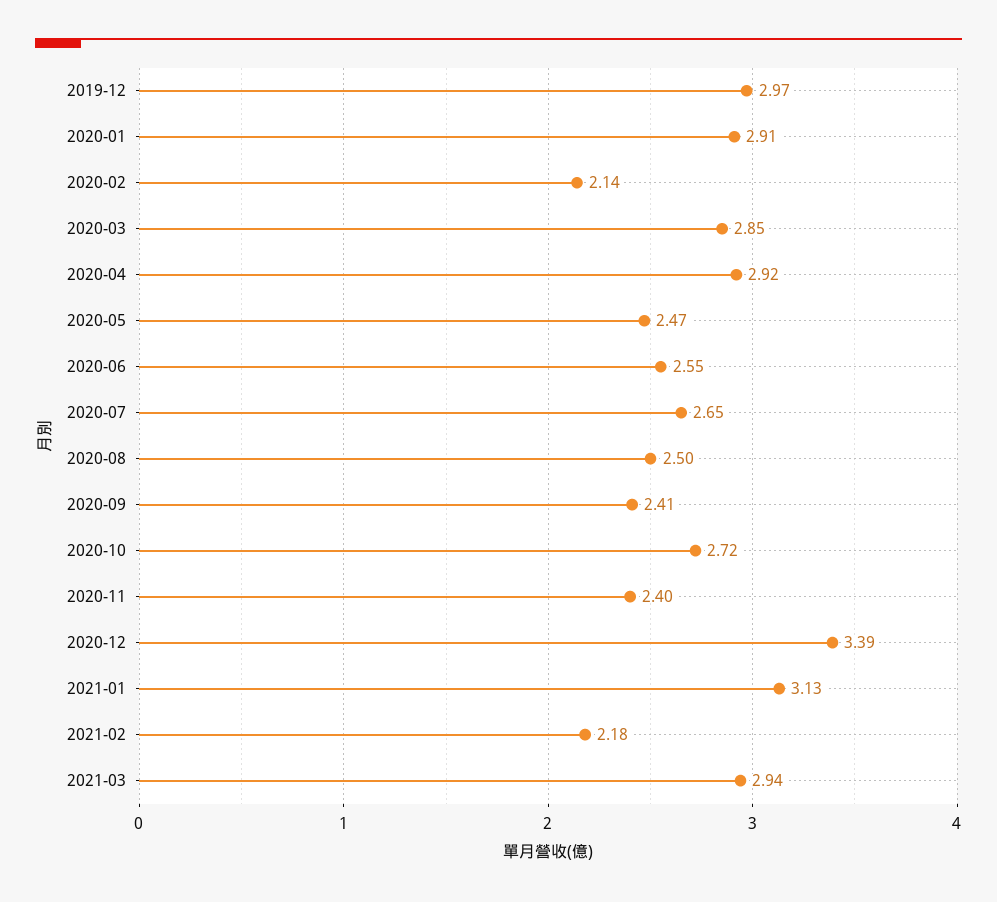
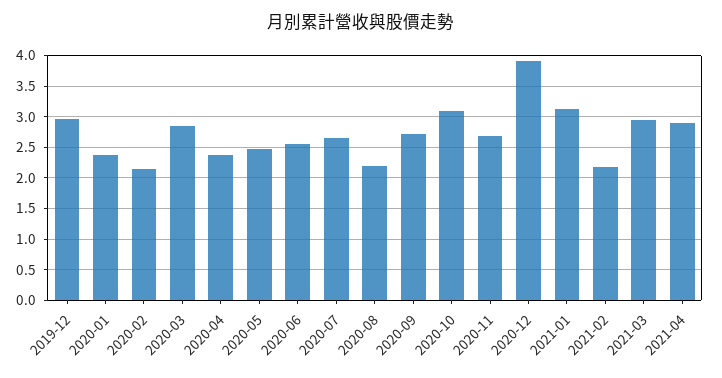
2020-01: 2.91 -> 2.4
2020-04: 2.92 -> 2.4
2020-08: 2.5 -> 2.2
2020-09: 2.41 -> 2.7
2020-10: 2.72 -> 3.1
2020-11: 2.4 -> 2.7
2020-12: 3.39 -> 3.9
2021-04: none -> 2.9

